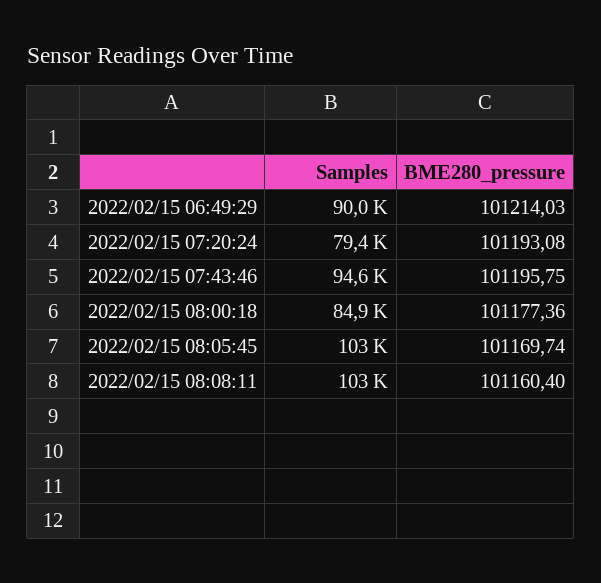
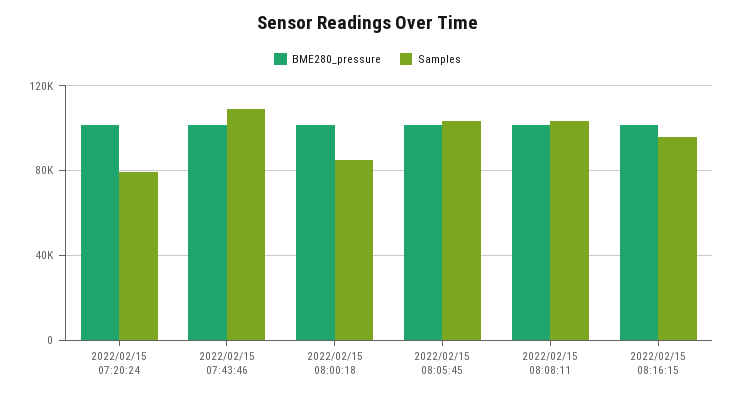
Samples, 2022/02/15 06:49:29: 90000 -> none
BME280_pressure, 2022/02/15 06:49:29: 101214.03 -> none
Samples, 2022/02/15 07:43:46: 94600 -> 110000
BME280_pressure, 2022/02/15 08:16:15: none -> 100000
Samples, 2022/02/15 08:16:15: none -> 95000

